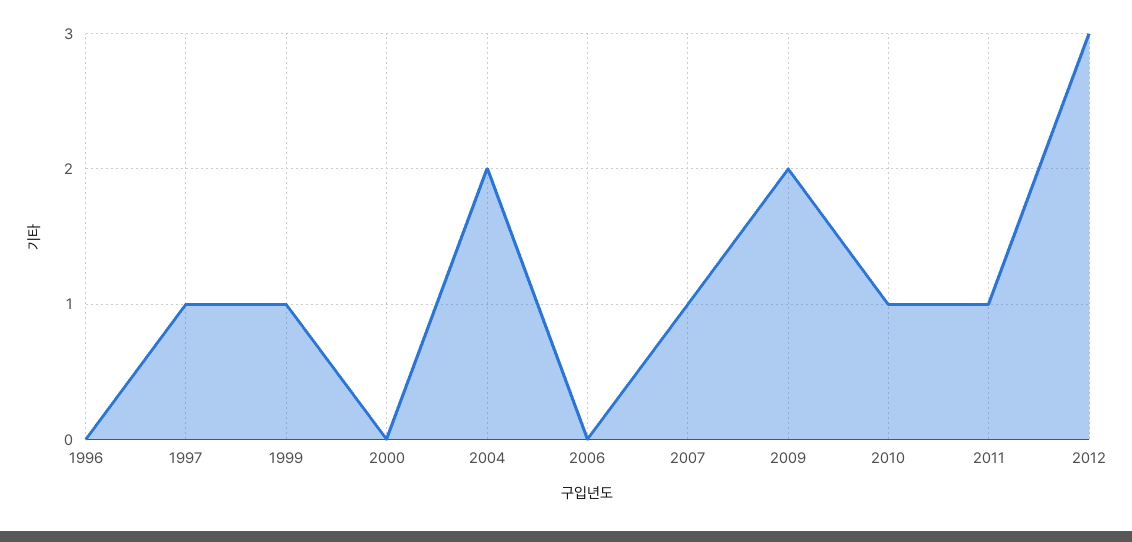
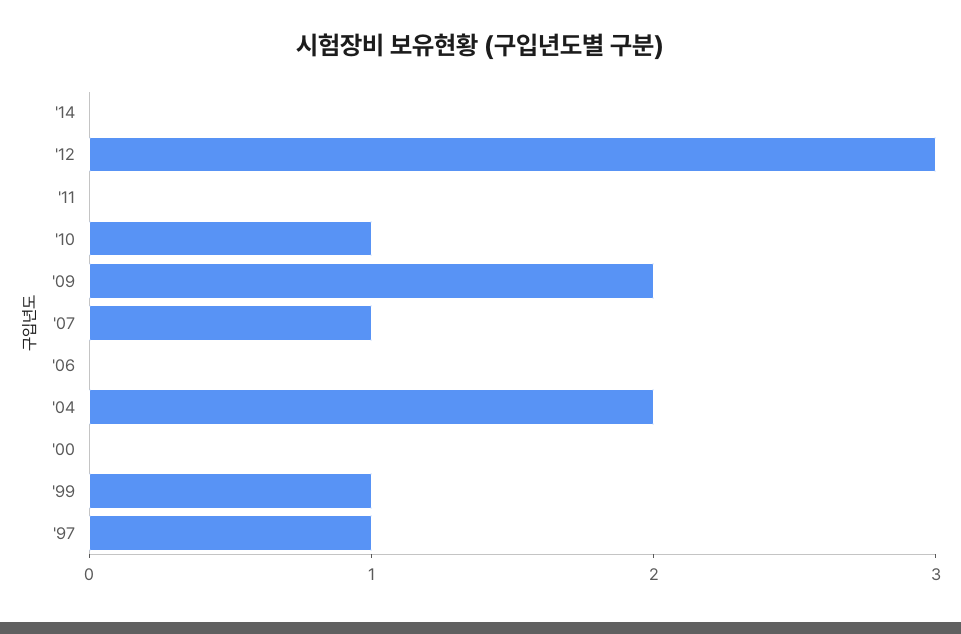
1996: 0 -> none
2011: 1 -> 0
'14: none -> 0

